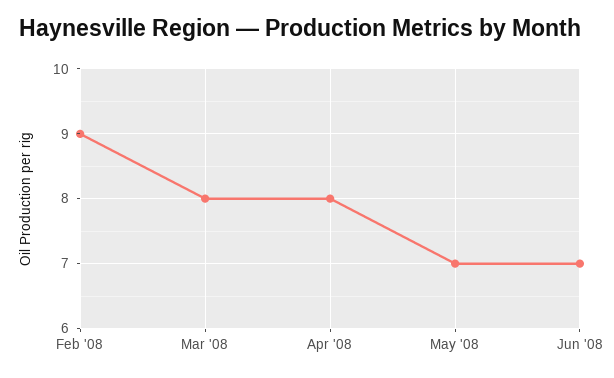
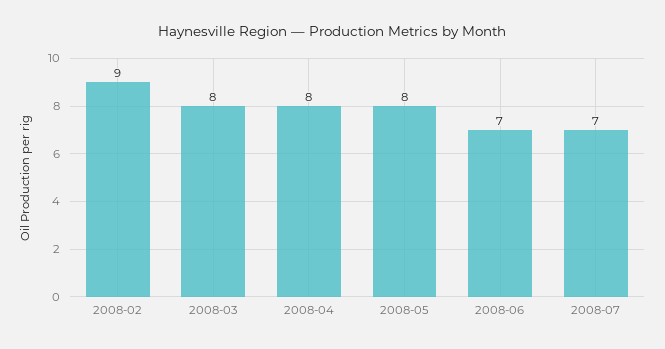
May '08: 7 -> 8
2008-07: none -> 7

